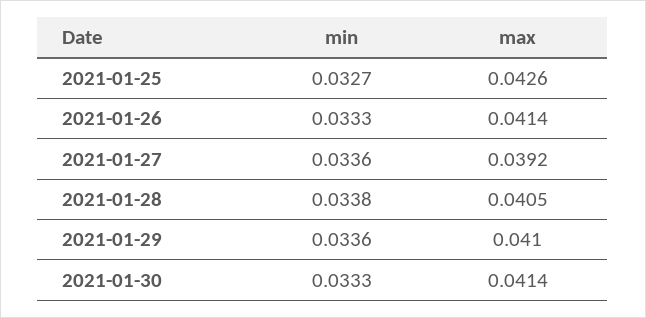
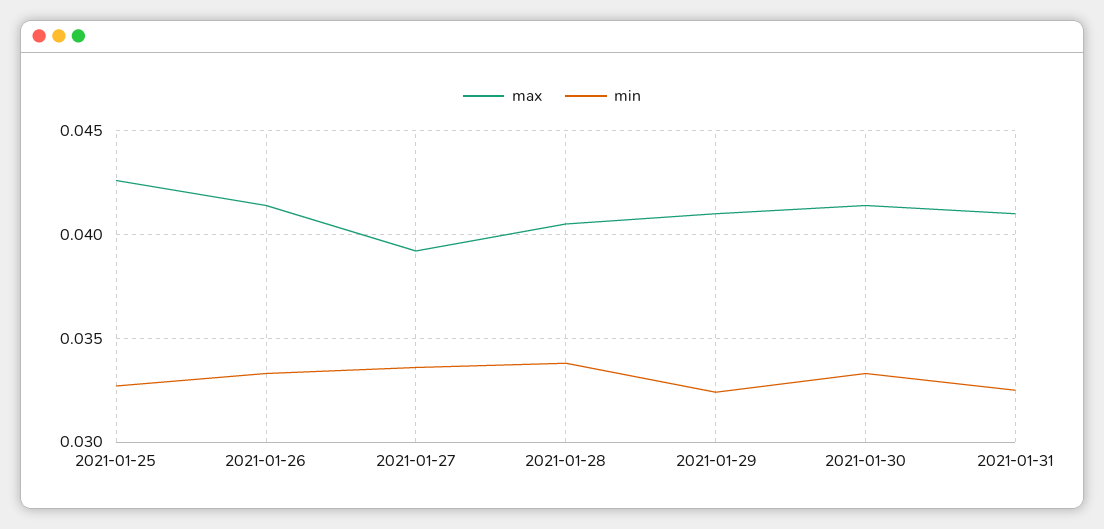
min, 2021-01-29: 0.0336 -> 0.0325
max, 2021-01-31: none -> 0.041
min, 2021-01-31: none -> 0.0325

